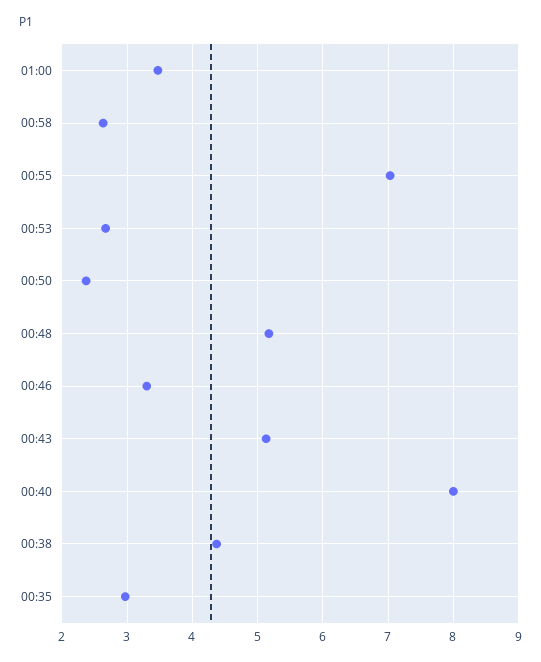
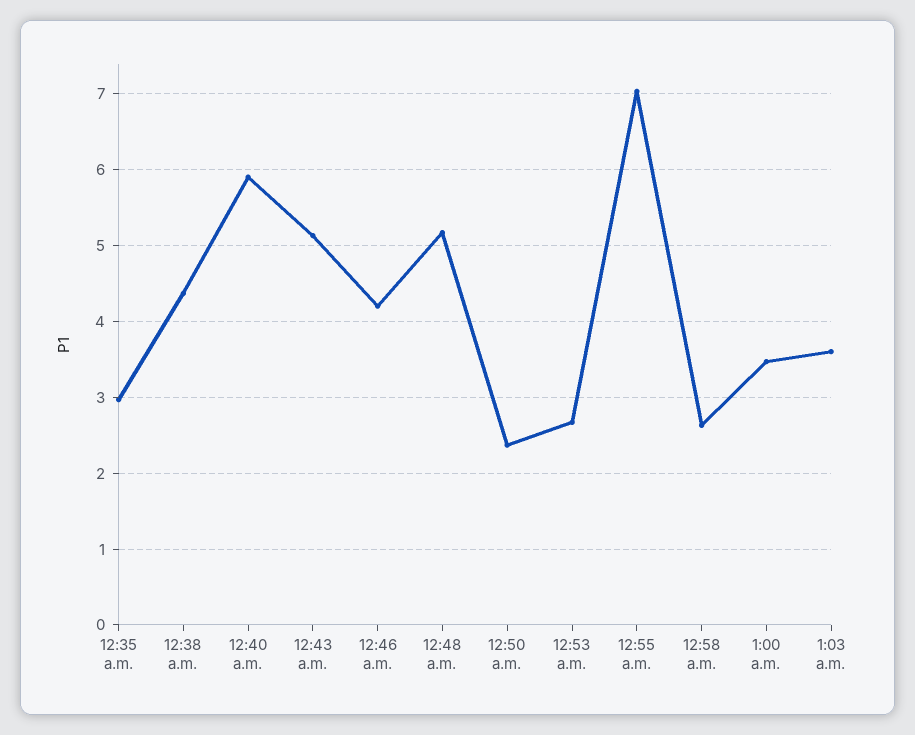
00:46: 3.3 -> 4.2
00:40: 8 -> 5.9
1:03 a.m.: none -> 3.6

